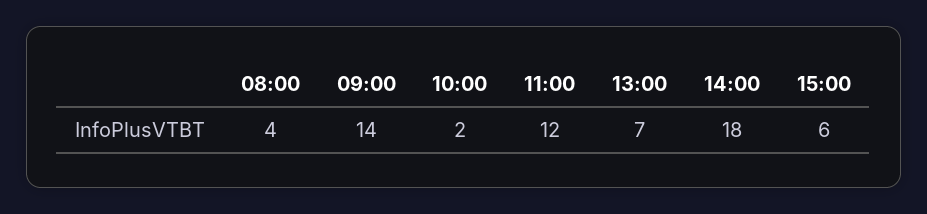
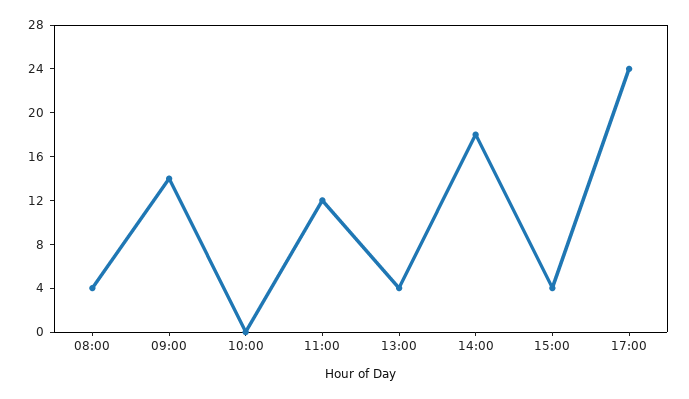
10:00: 2 -> 0
13:00: 7 -> 4
15:00: 6 -> 4
17:00: none -> 24

